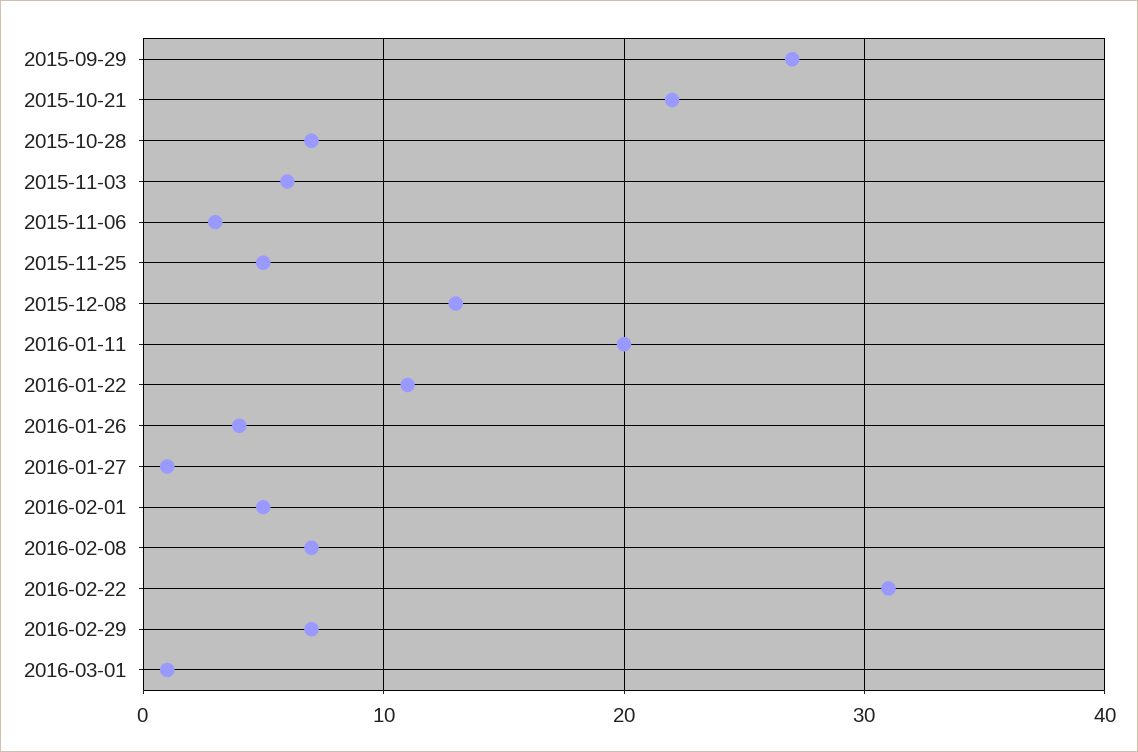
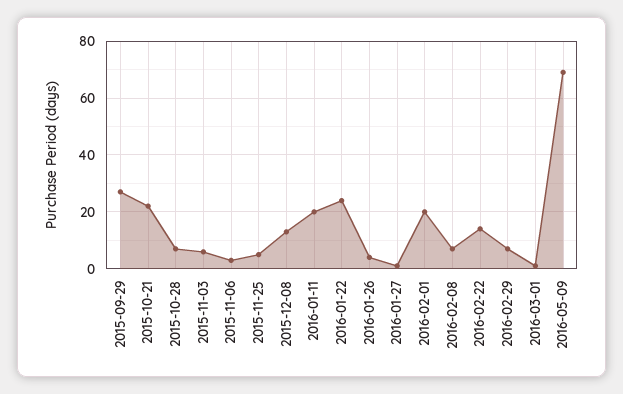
2016-01-22: 11 -> 25
2016-02-01: 5 -> 20
2016-02-22: 31 -> 15
2016-05-09: none -> 70

